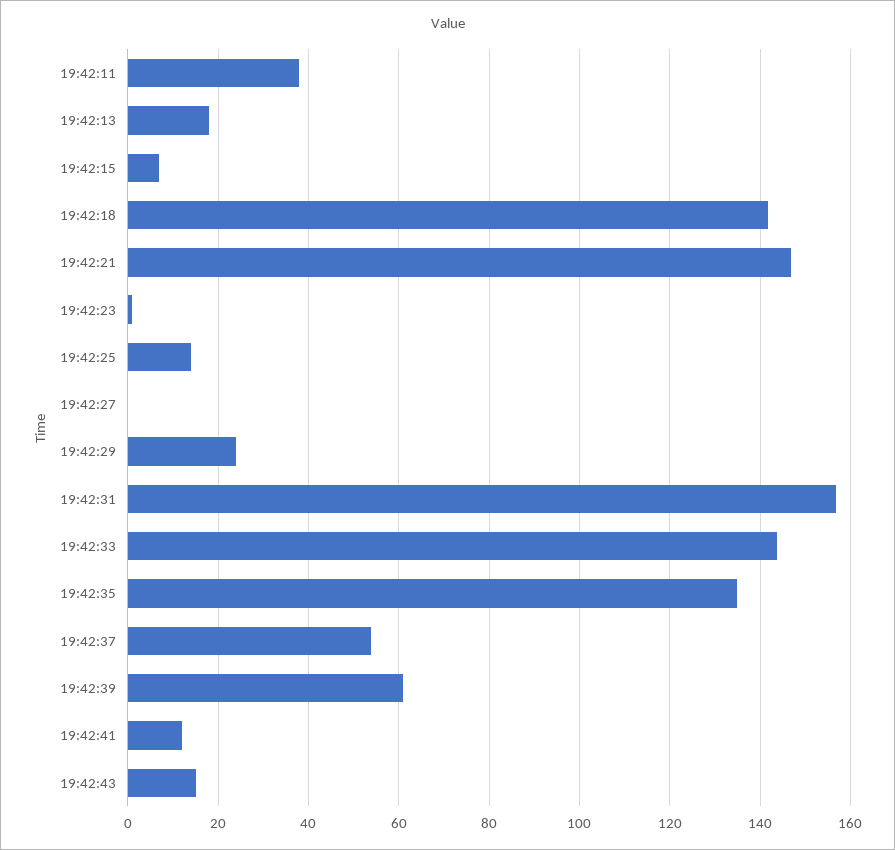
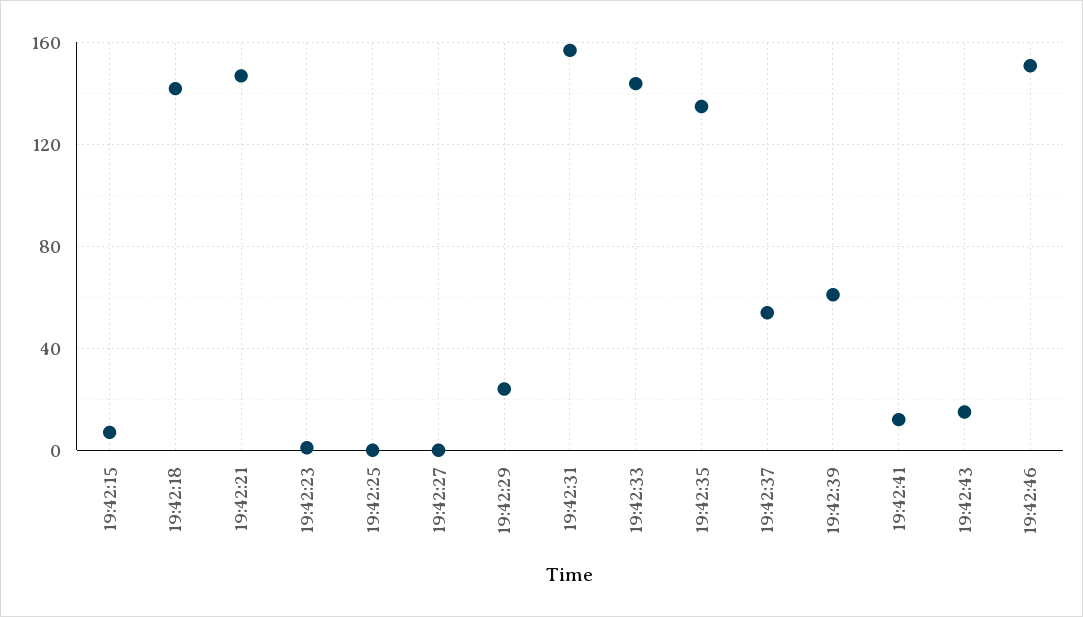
19:42:11: 38 -> none
19:42:13: 18 -> none
19:42:25: 14 -> 0
19:42:46: none -> 150

